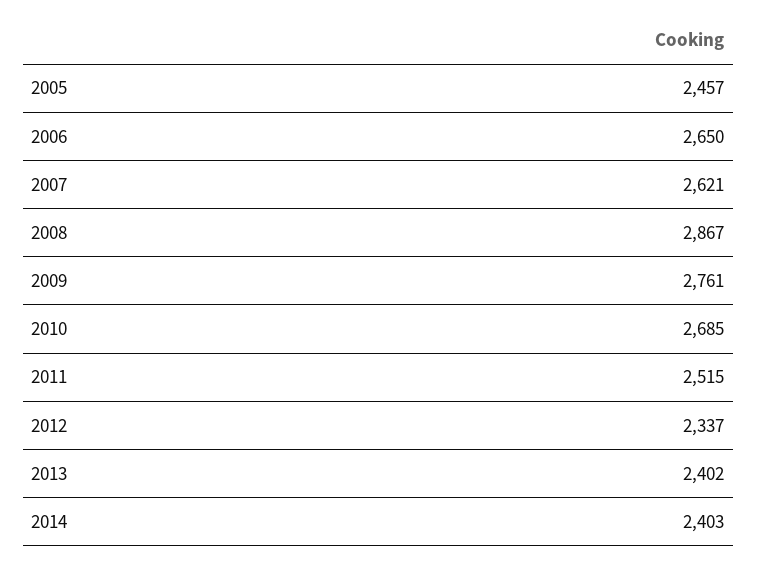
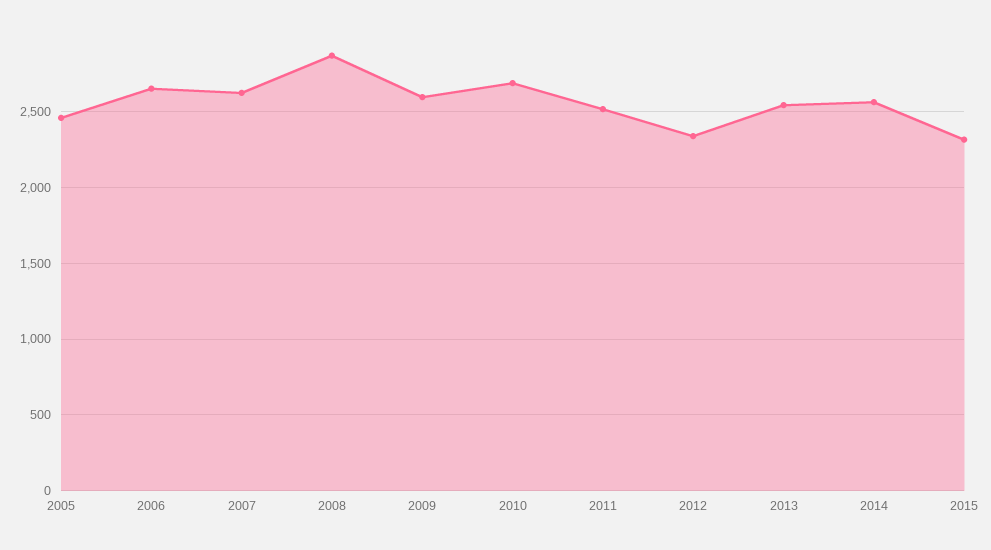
2009: 2761 -> 2600
2013: 2402 -> 2550
2014: 2403 -> 2550
2015: none -> 2300

